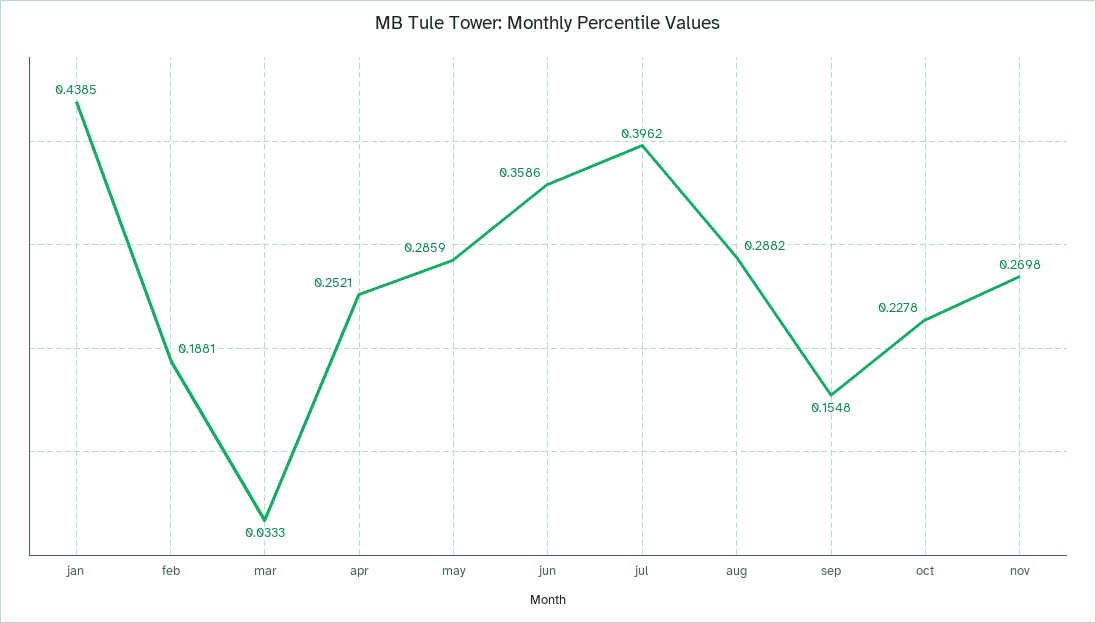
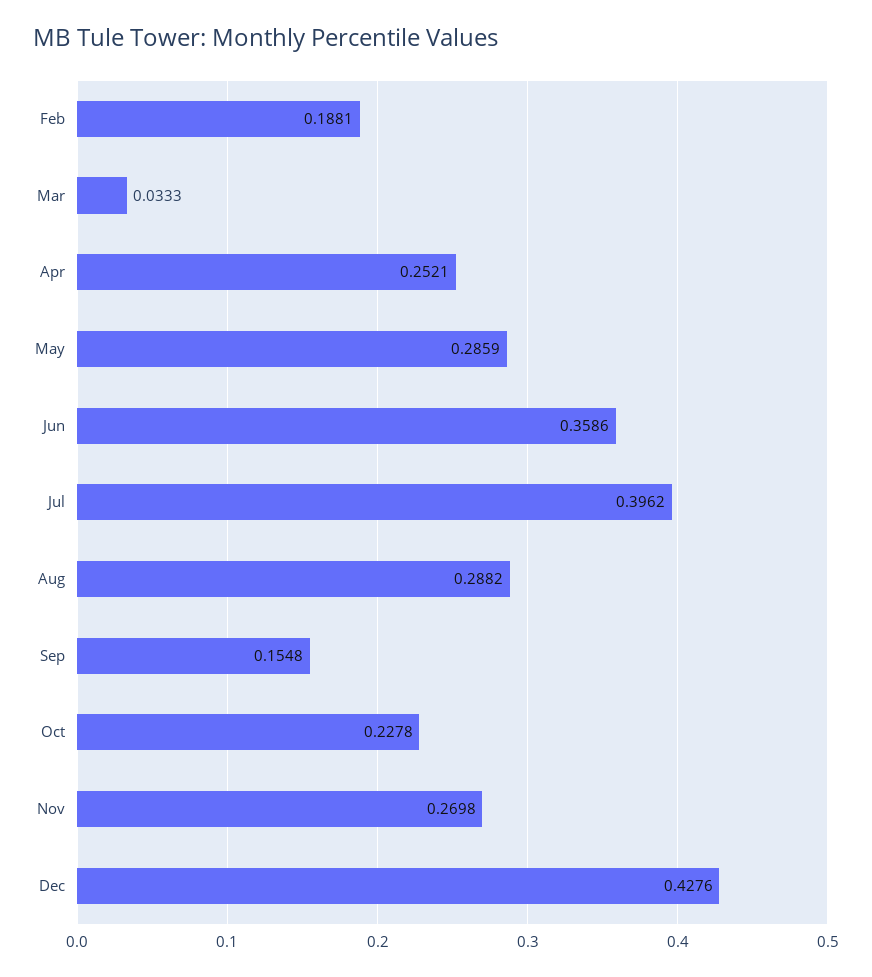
jan: 0.4385 -> none
Dec: none -> 0.4276

